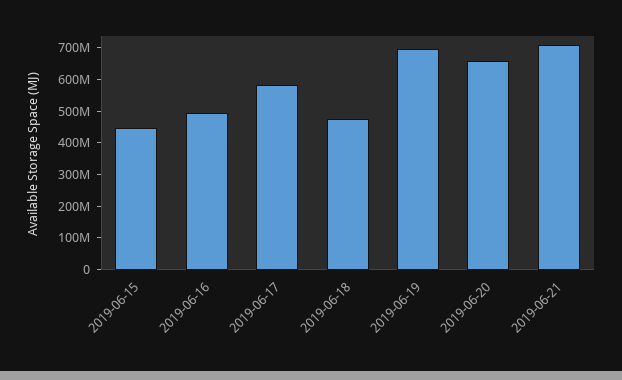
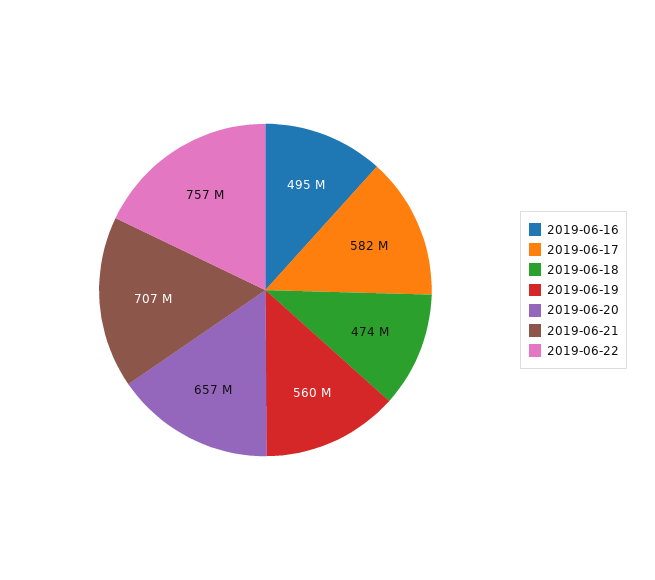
2019-06-15: 450000000 -> none
2019-06-19: 700000000 -> 560000000
2019-06-22: none -> 757000000

